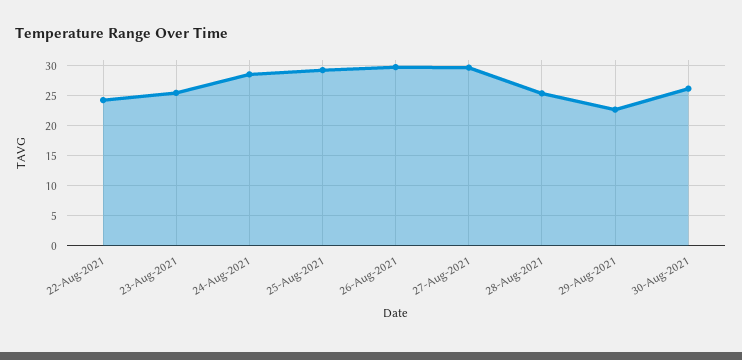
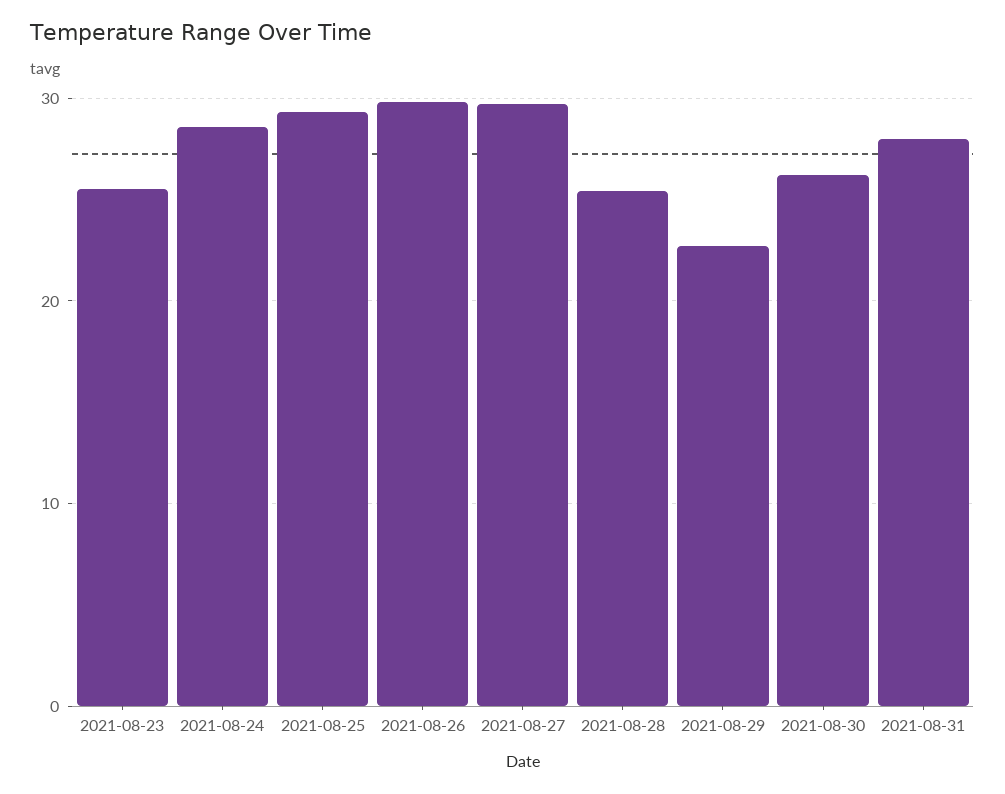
22-Aug-2021: 25 -> none
2021-08-31: none -> 28

